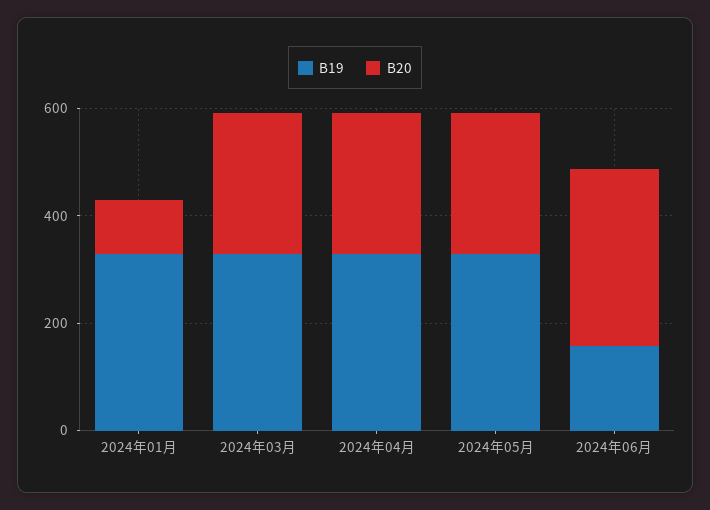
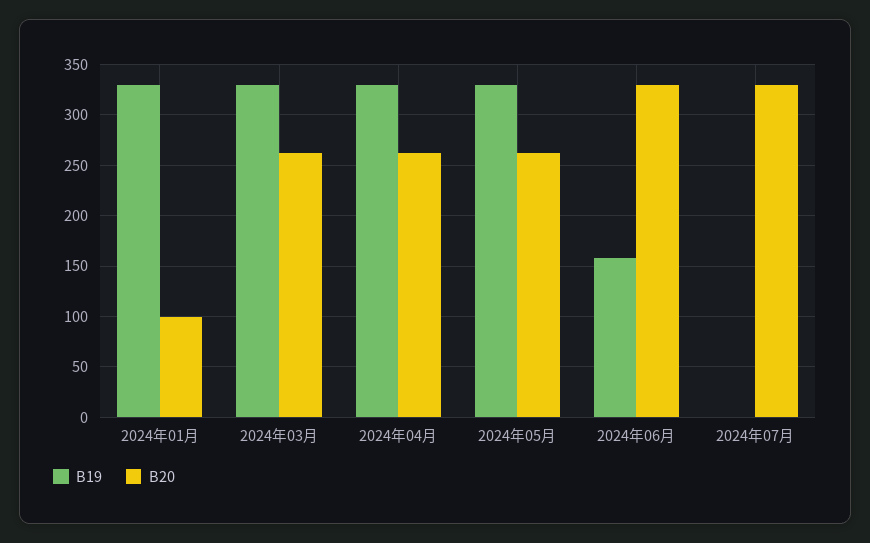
B19, 2024年07月: none -> 0
B20, 2024年07月: none -> 330

